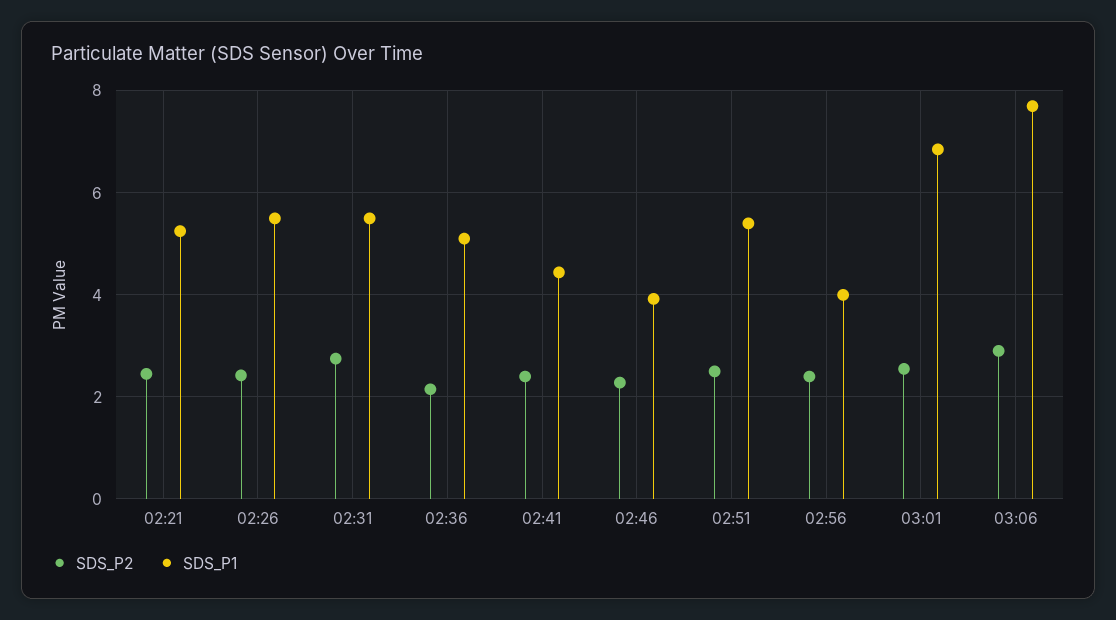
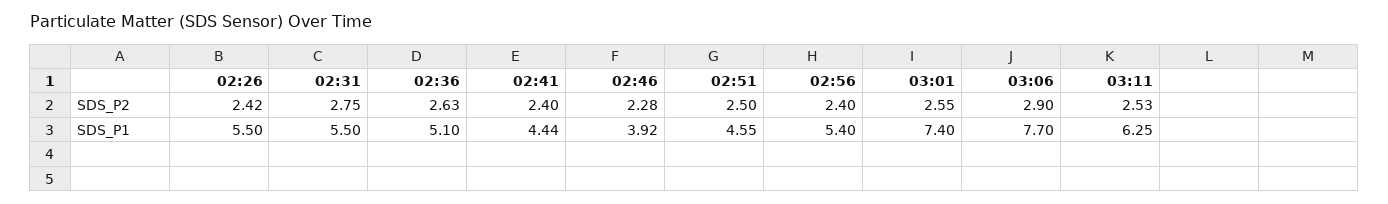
SDS_P2, 02:21: 2.4 -> none
SDS_P1, 02:21: 5.2 -> none
SDS_P2, 02:36: 2.2 -> 2.63
SDS_P1, 02:51: 5.4 -> 4.55
SDS_P1, 02:56: 4 -> 5.4
SDS_P1, 03:01: 6.8 -> 7.4
SDS_P2, 03:11: none -> 2.53
SDS_P1, 03:11: none -> 6.25

